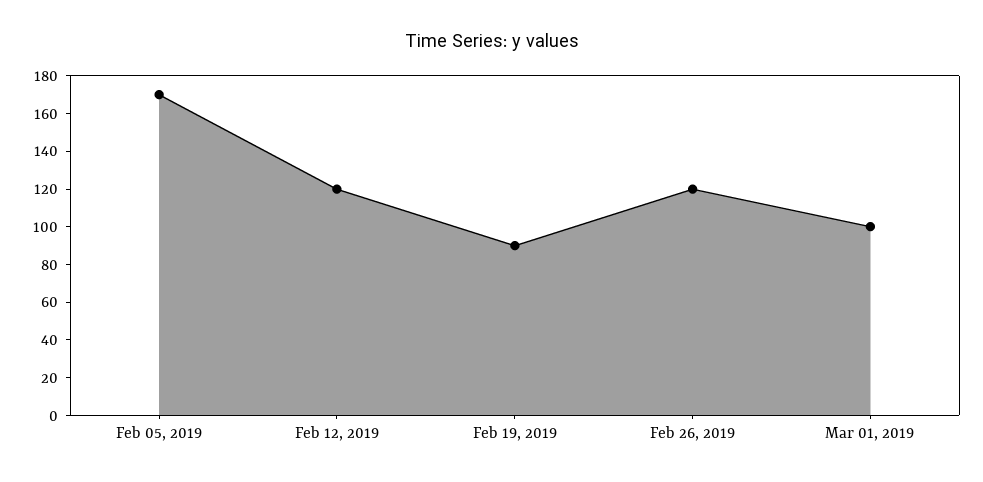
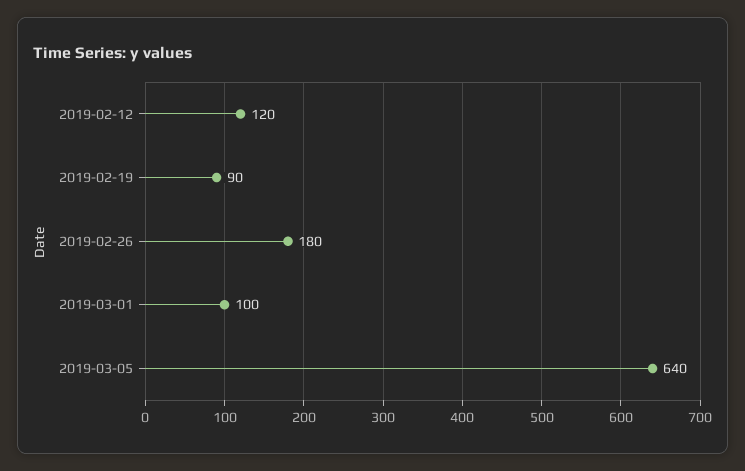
Feb 05, 2019: 170 -> none
Feb 26, 2019: 120 -> 180
2019-03-05: none -> 640

